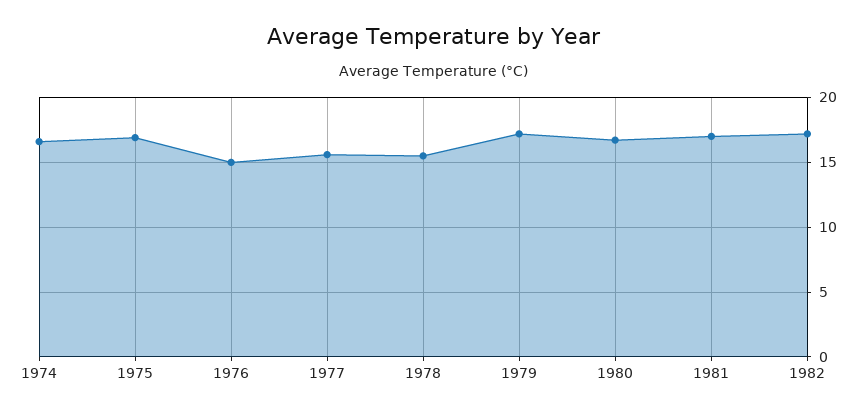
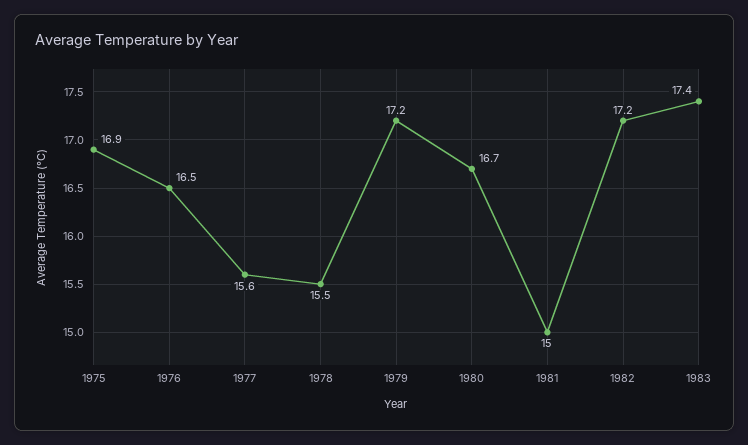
1974: 16.5 -> none
1976: 15 -> 16.5
1981: 17 -> 15
1983: none -> 17.4

